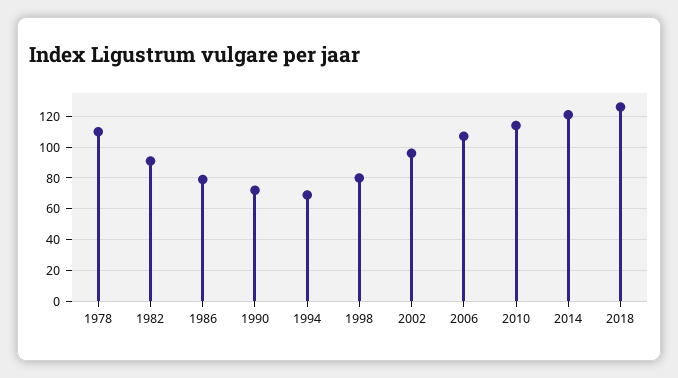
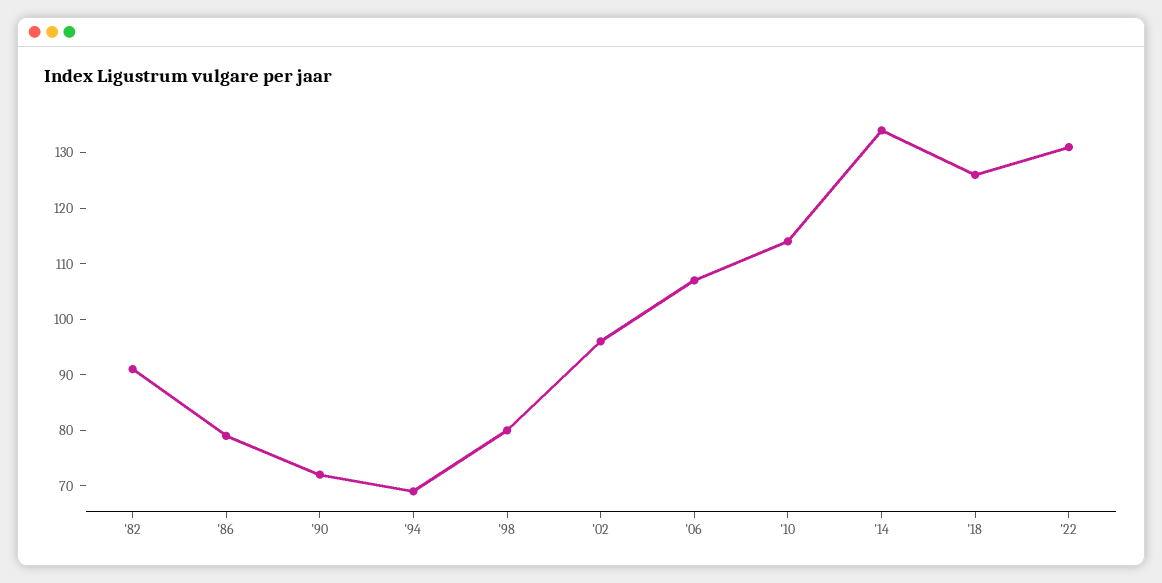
1978: 110 -> none
2014: 120 -> 135
'22: none -> 130

